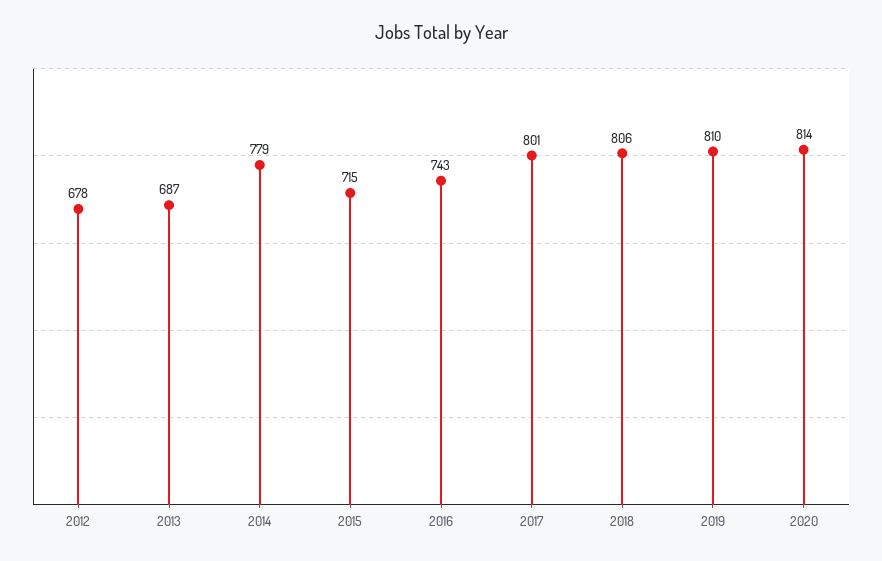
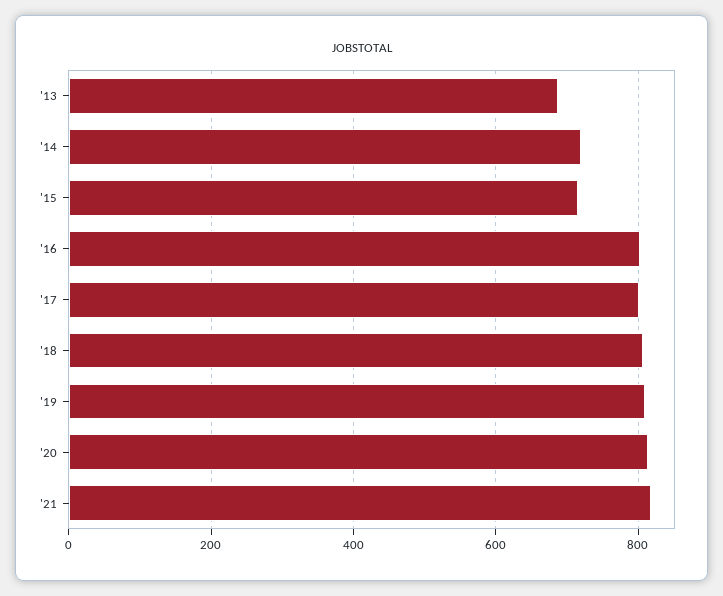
2012: 678 -> none
2014: 779 -> 720
2016: 743 -> 800
'21: none -> 820

